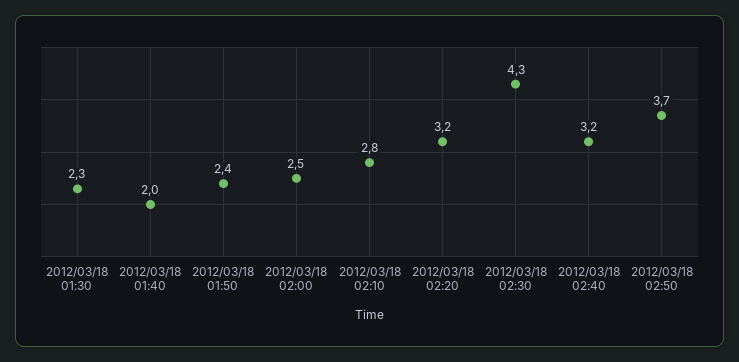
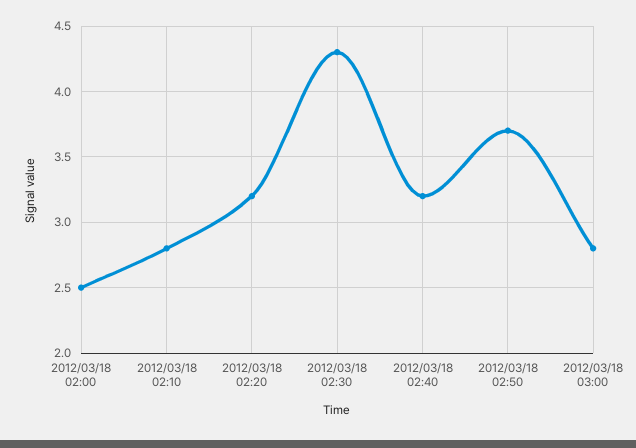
2012/03/18 01:30: 2.3 -> none
2012/03/18 01:40: 2 -> none
2012/03/18 01:50: 2.4 -> none
2012/03/18 03:00: none -> 2.8

